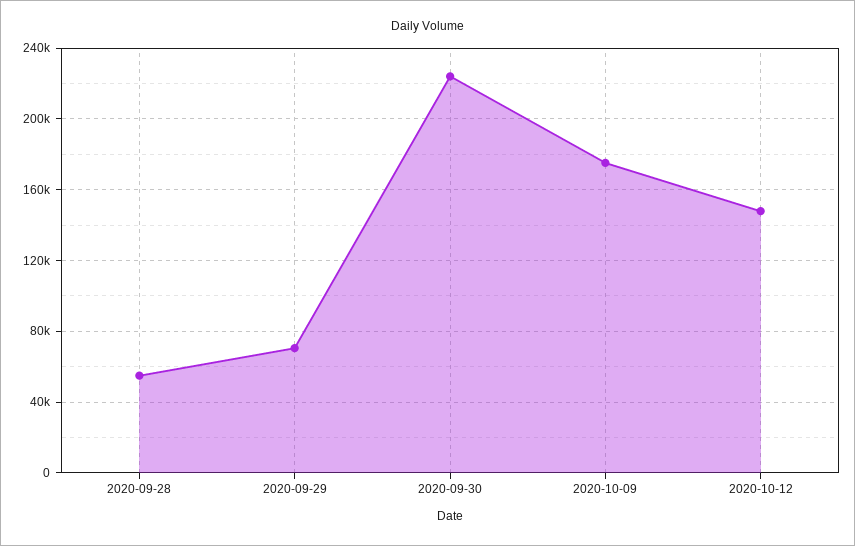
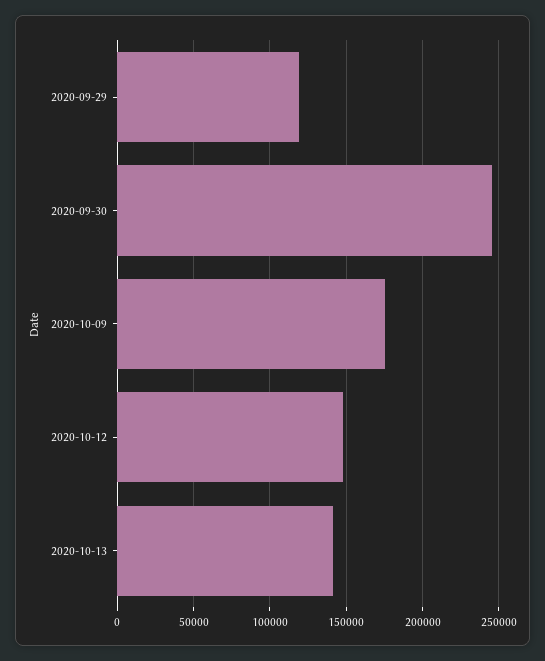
2020-09-28: 55000 -> none
2020-09-29: 70000 -> 120000
2020-09-30: 225000 -> 245000
2020-10-13: none -> 140000

